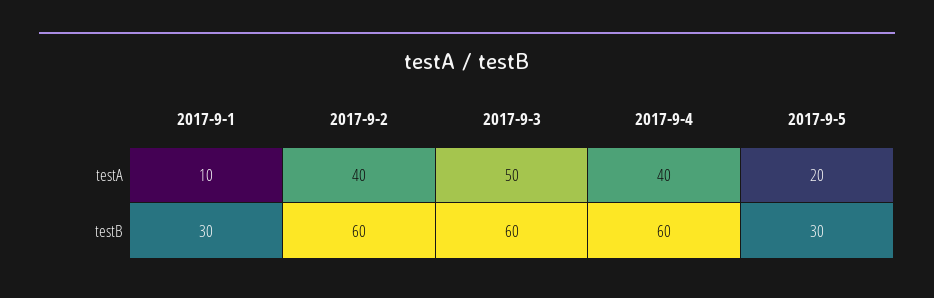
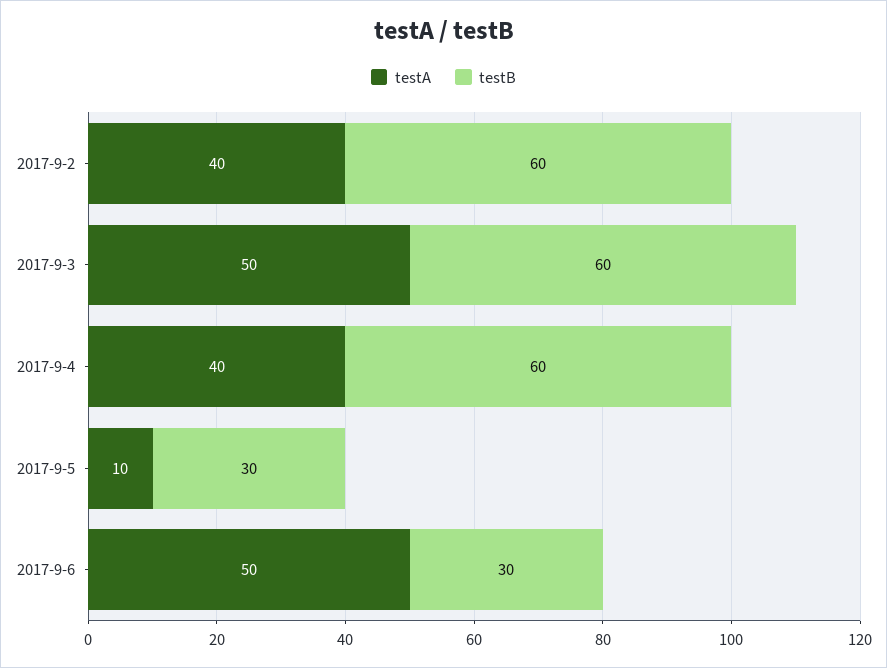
testA, 2017-9-1: 10 -> none
testA, 2017-9-5: 20 -> 10
testB, 2017-9-1: 30 -> none
testA, 2017-9-6: none -> 50
testB, 2017-9-6: none -> 30

